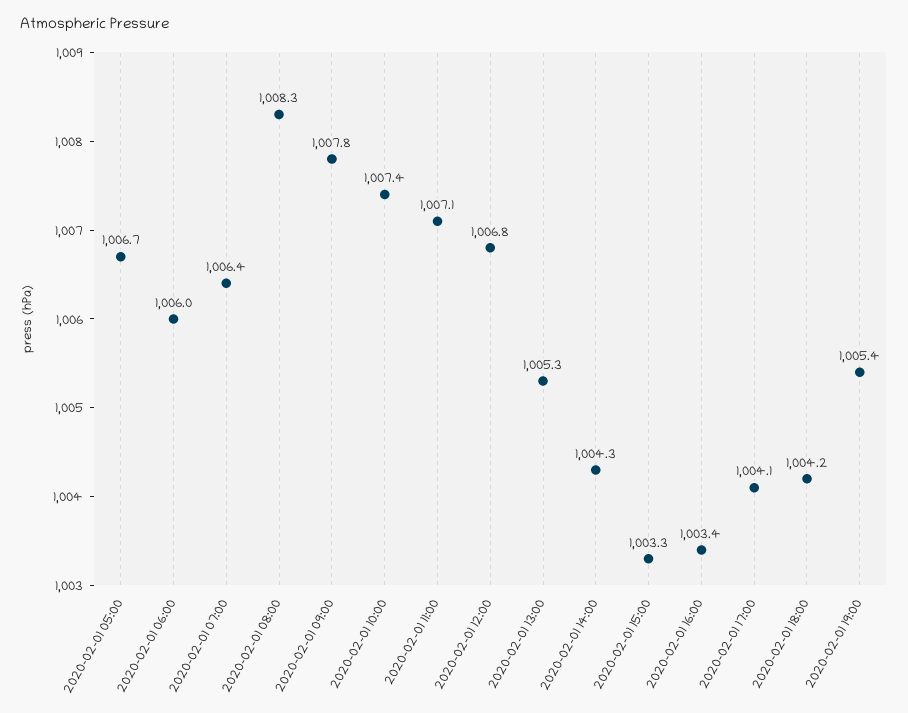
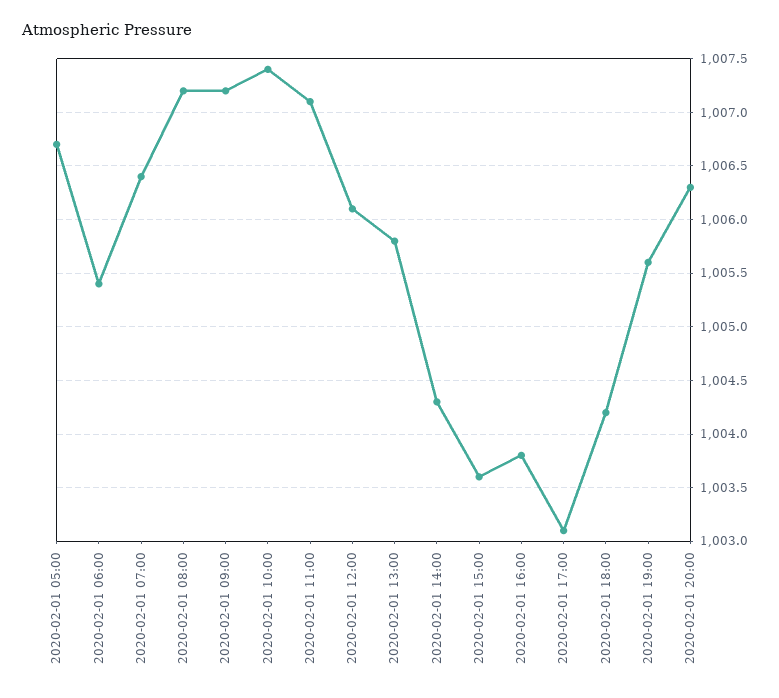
2020-02-01 06:00: 1006 -> 1005.4
2020-02-01 08:00: 1008.3 -> 1007.2
2020-02-01 09:00: 1007.8 -> 1007.2
2020-02-01 12:00: 1006.8 -> 1006.1
2020-02-01 13:00: 1005.3 -> 1005.8
2020-02-01 15:00: 1003.3 -> 1003.6
2020-02-01 16:00: 1003.4 -> 1003.8
2020-02-01 17:00: 1004.1 -> 1003.1
2020-02-01 19:00: 1005.4 -> 1005.6
2020-02-01 20:00: none -> 1006.3

